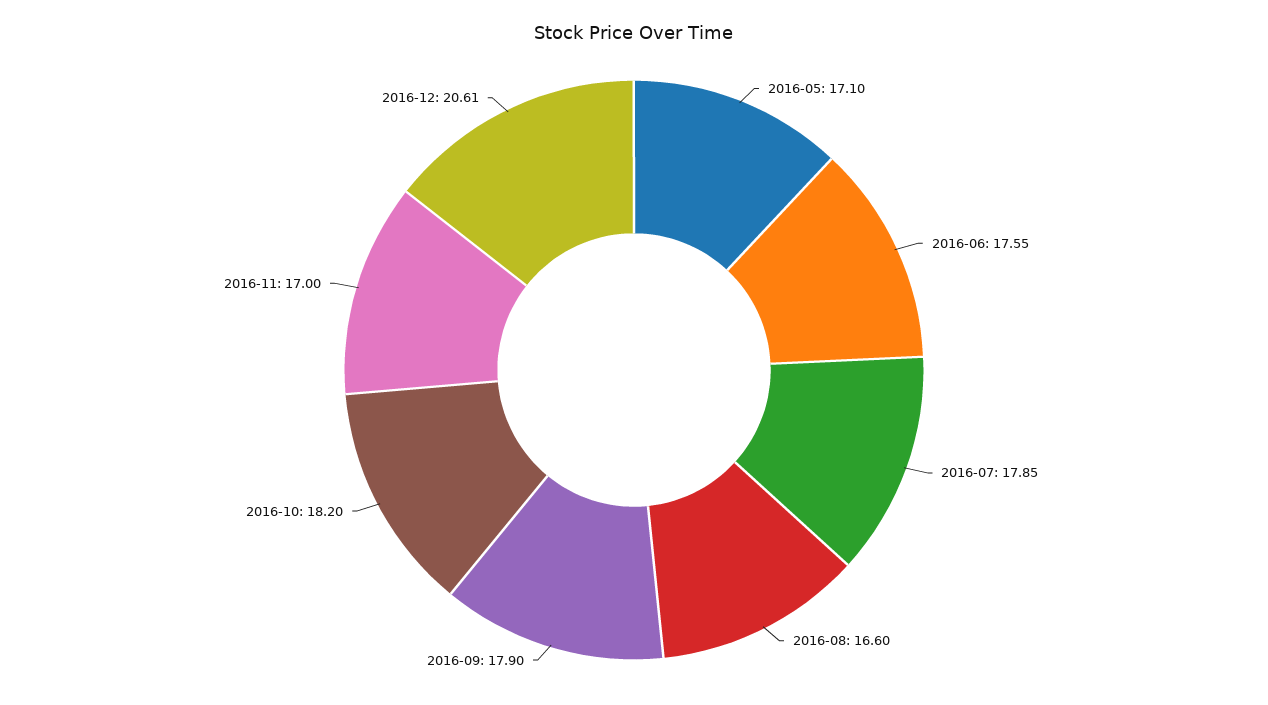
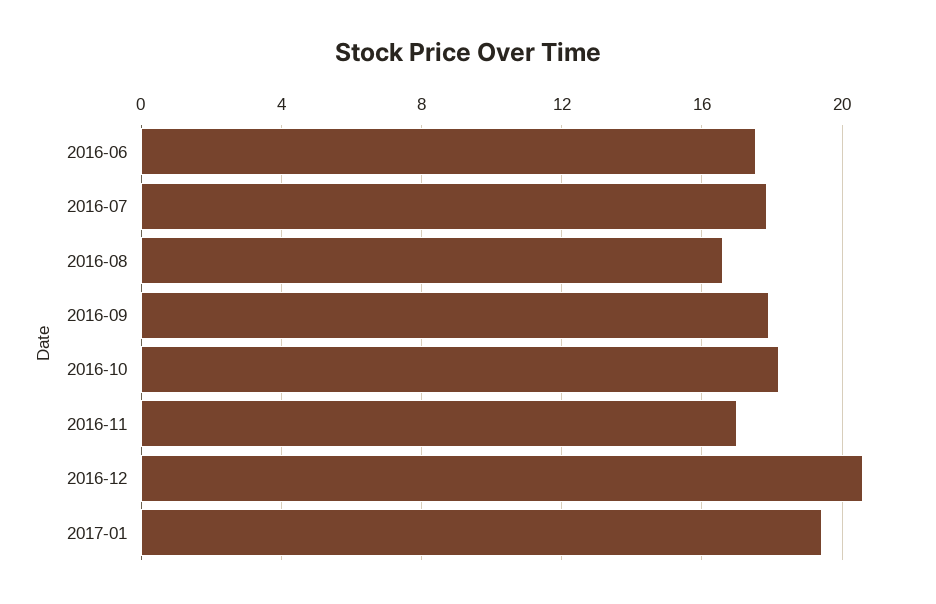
2016-05: 17.1 -> none
2017-01: none -> 19.5

